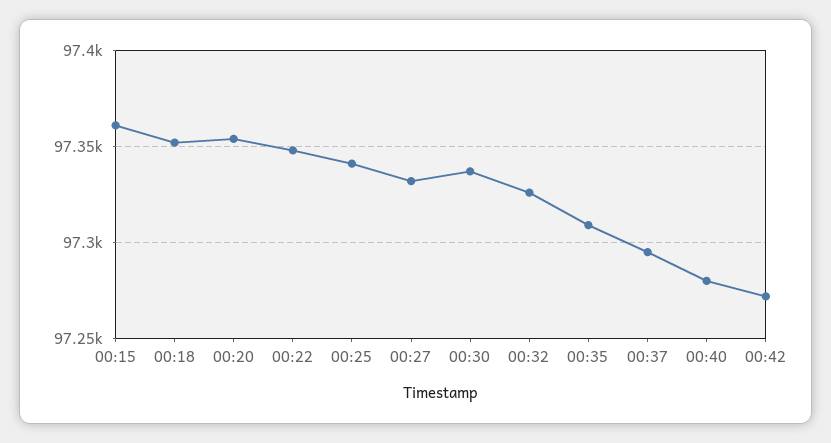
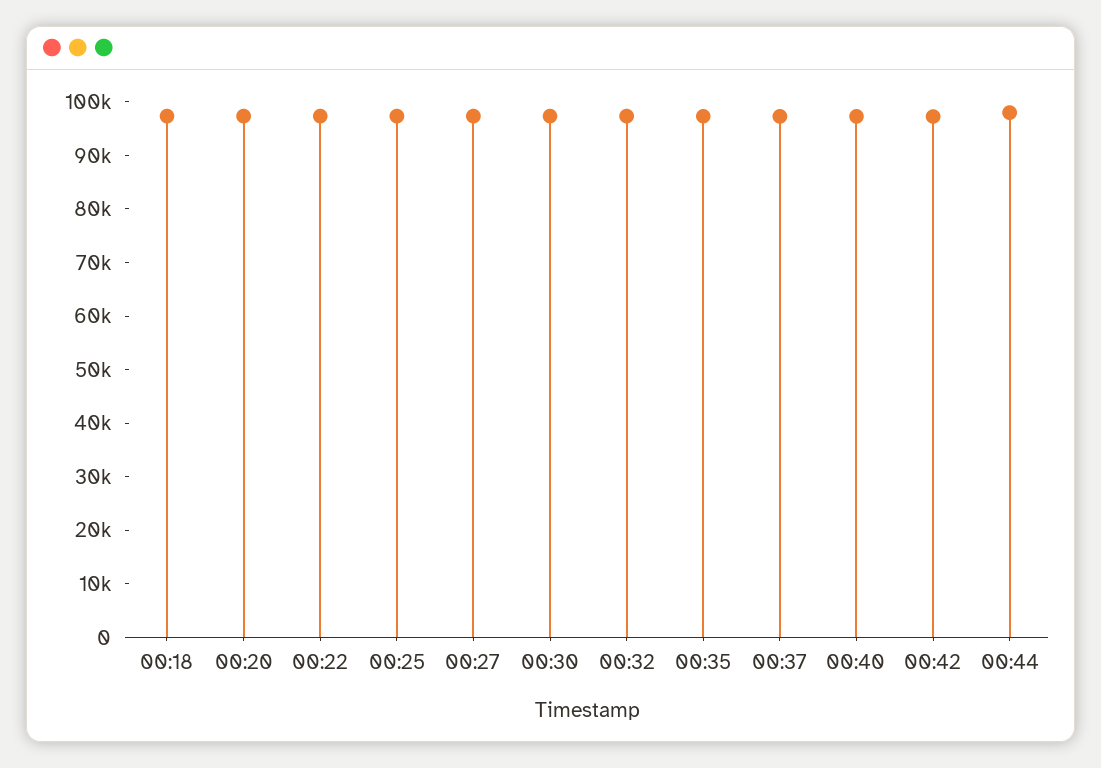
00:15: 97360 -> none
00:44: none -> 98000

